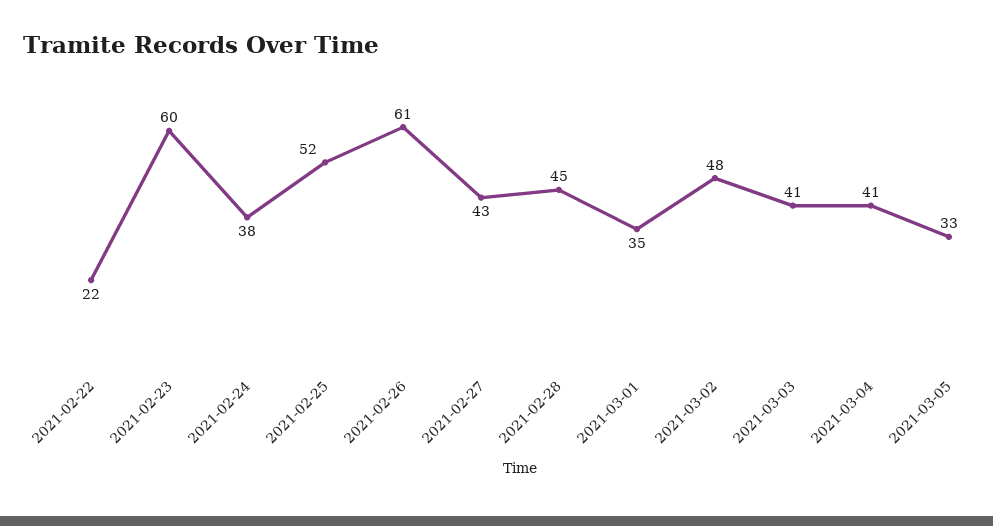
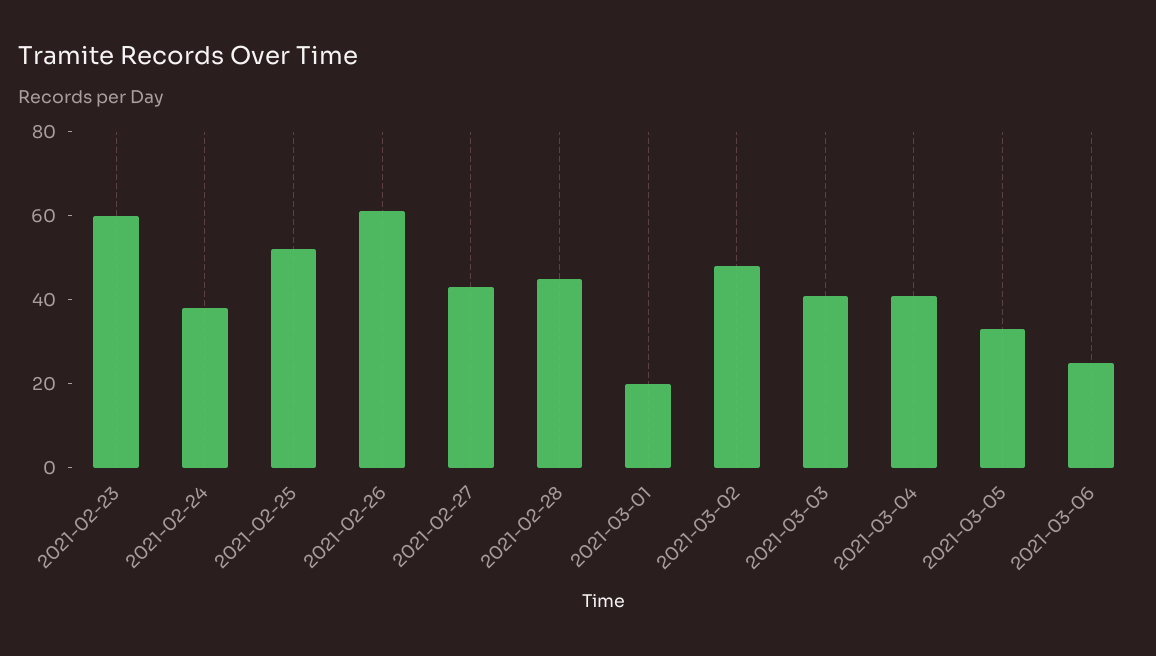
2021-02-22: 22 -> none
2021-03-01: 35 -> 20
2021-03-06: none -> 25

